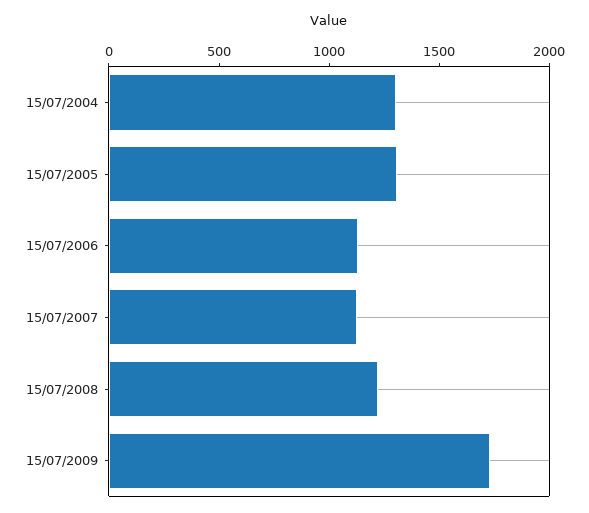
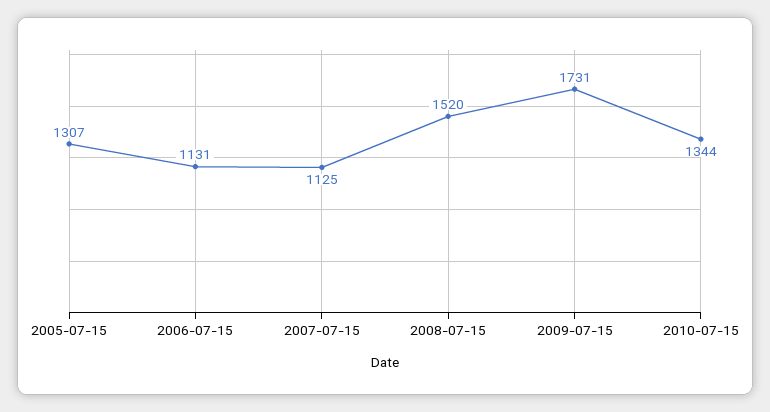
15/07/2004: 1300 -> none
15/07/2008: 1200 -> 1520
2010-07-15: none -> 1344

